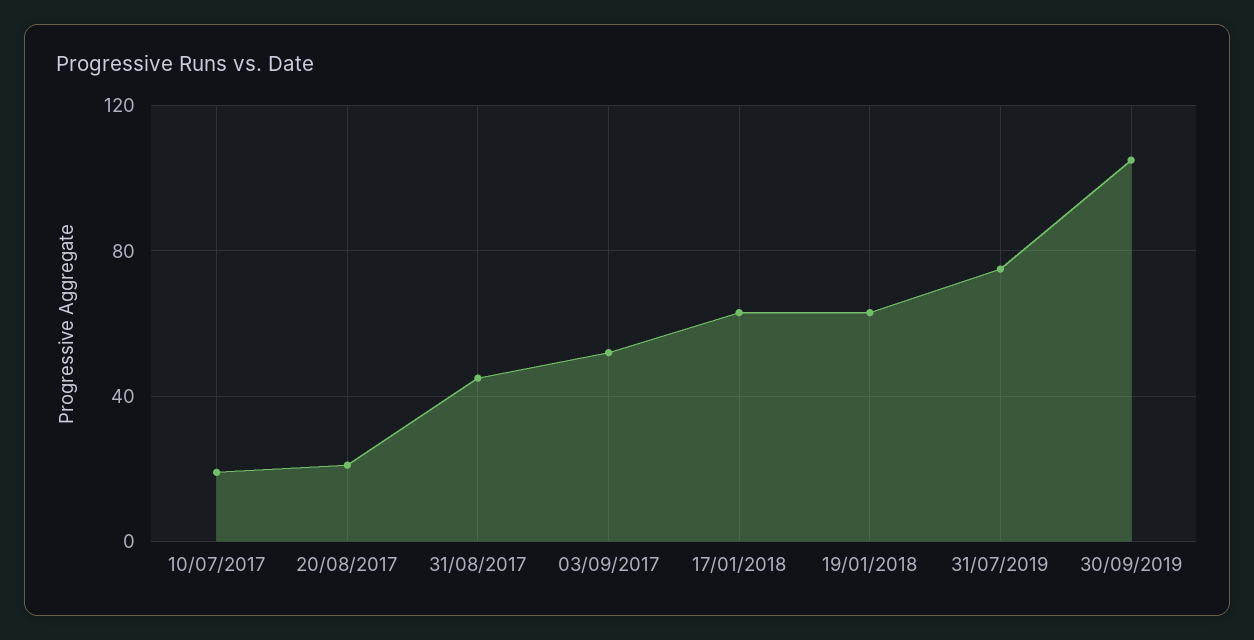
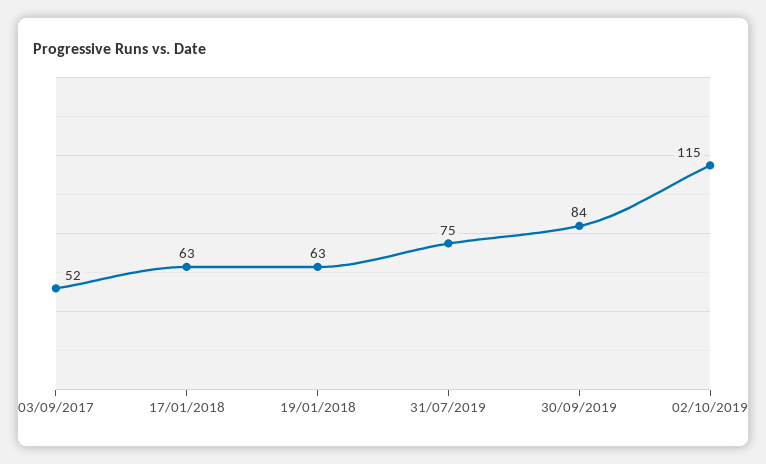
10/07/2017: 20 -> none
20/08/2017: 20 -> none
31/08/2017: 45 -> none
30/09/2019: 105 -> 84
02/10/2019: none -> 115

